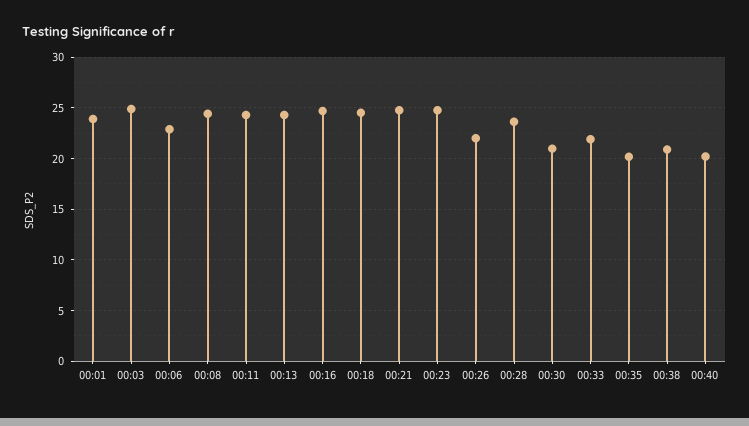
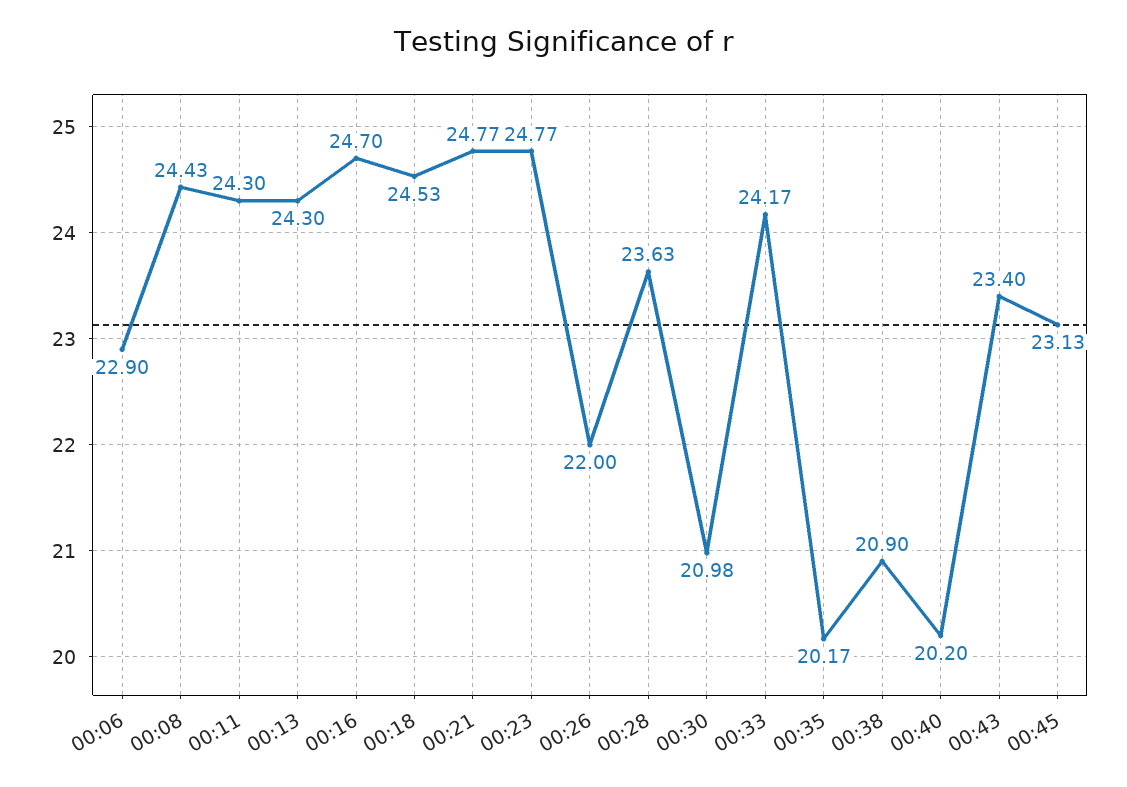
00:01: 24 -> none
00:03: 25 -> none
00:33: 22 -> 24.17
00:43: none -> 23.4
00:45: none -> 23.13

